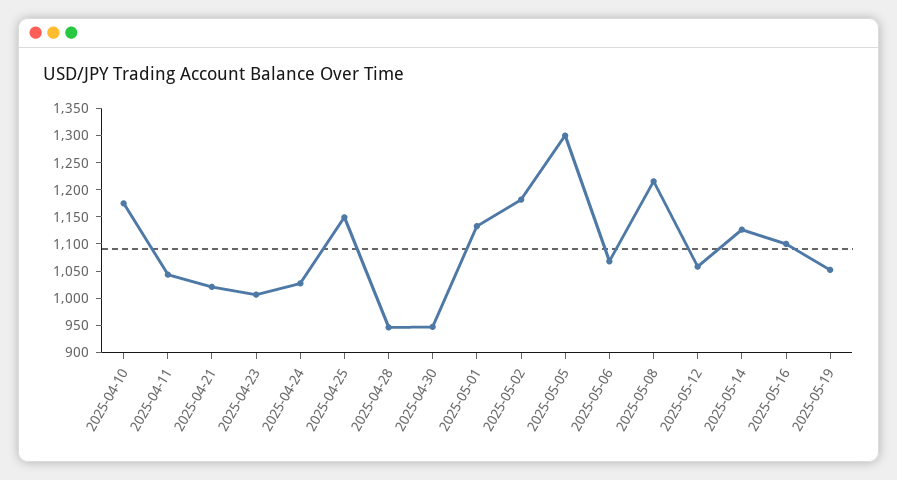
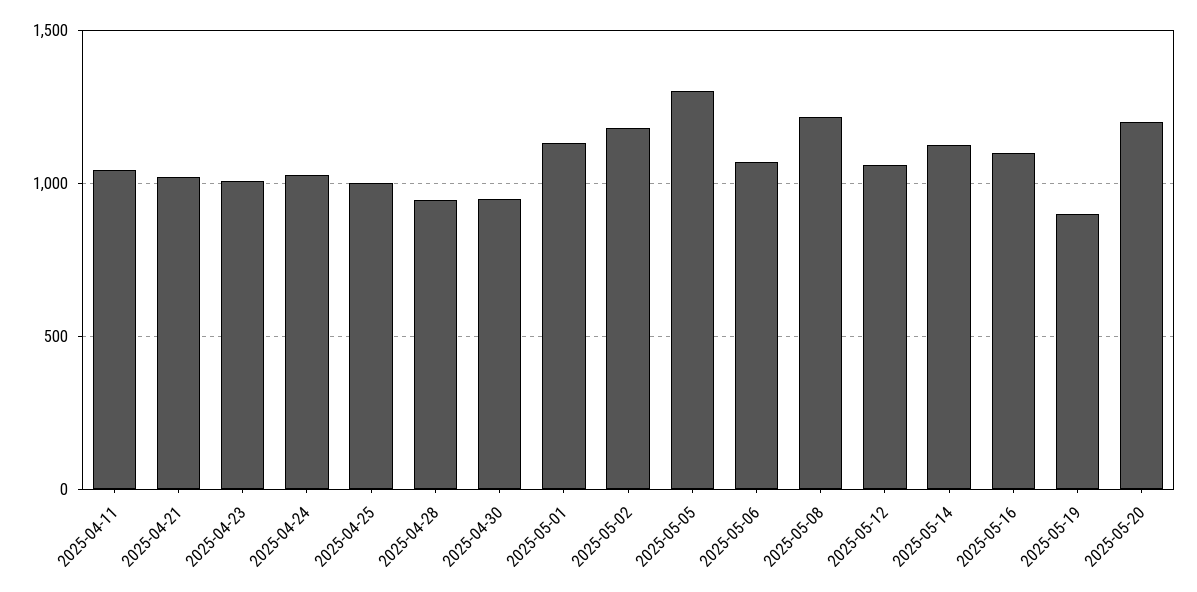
2025-04-10: 1175 -> none
2025-04-25: 1150 -> 1000
2025-05-19: 1050 -> 900
2025-05-20: none -> 1200

